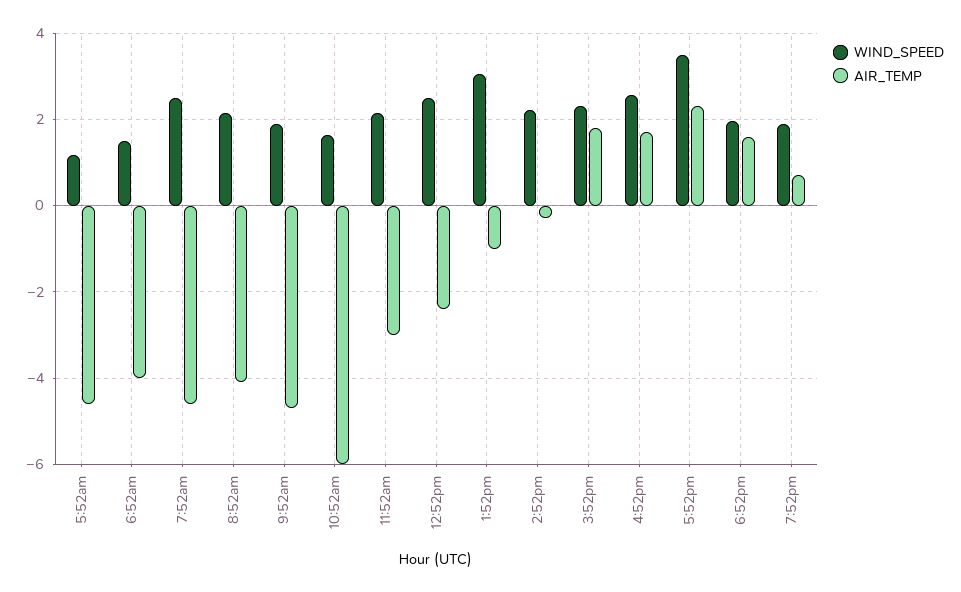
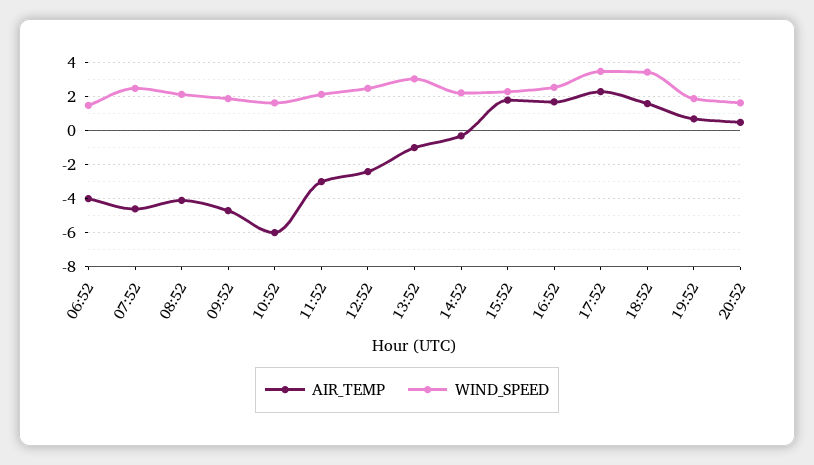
WIND_SPEED, 5:52am: 1.2 -> none
AIR_TEMP, 5:52am: -4.6 -> none
WIND_SPEED, 6:52pm: 2 -> 3.5
AIR_TEMP, 20:52: none -> 0.5
WIND_SPEED, 20:52: none -> 1.5

